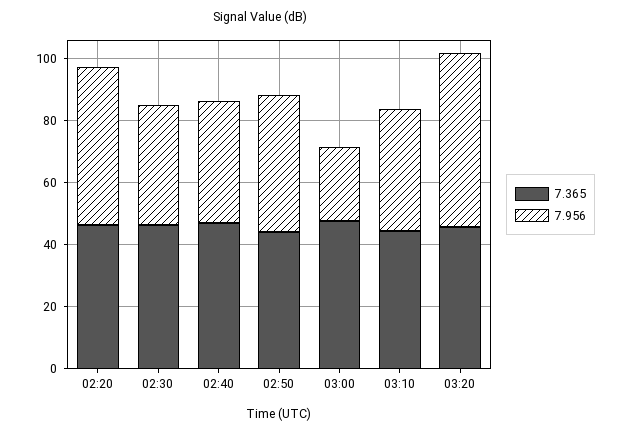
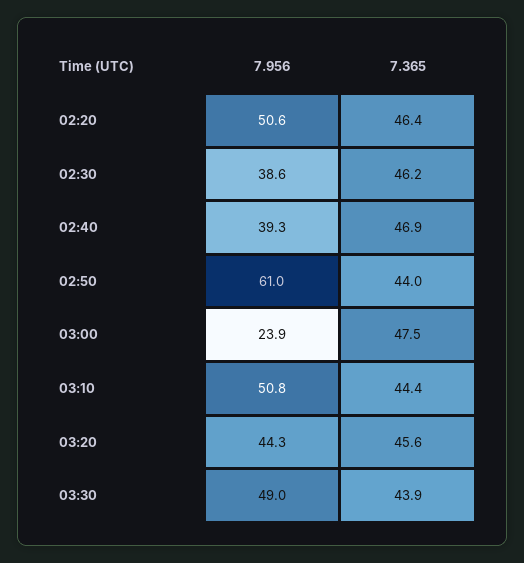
7.956, 02:50: 45 -> 61
7.956, 03:10: 40 -> 50.8
7.956, 03:20: 55 -> 44.3
7.956, 03:30: none -> 49
7.365, 03:30: none -> 43.9

